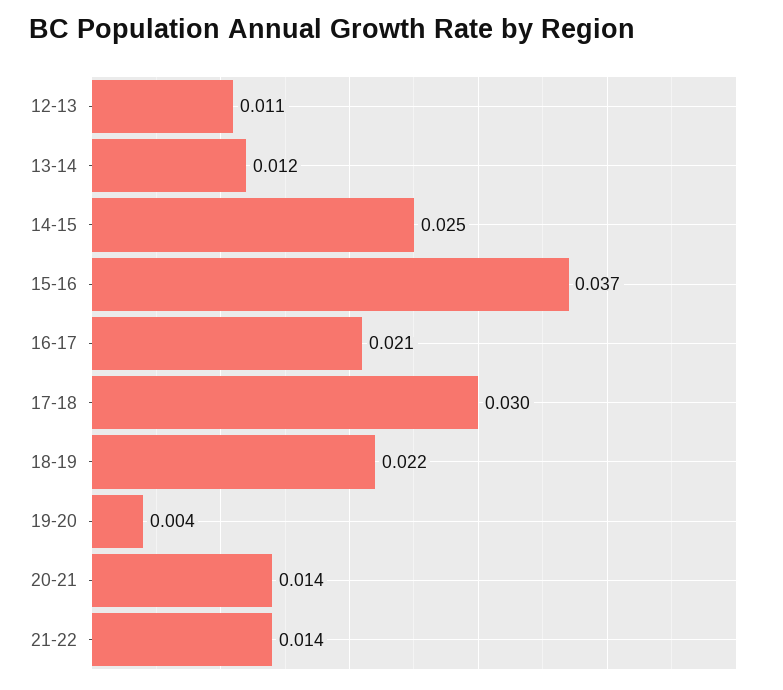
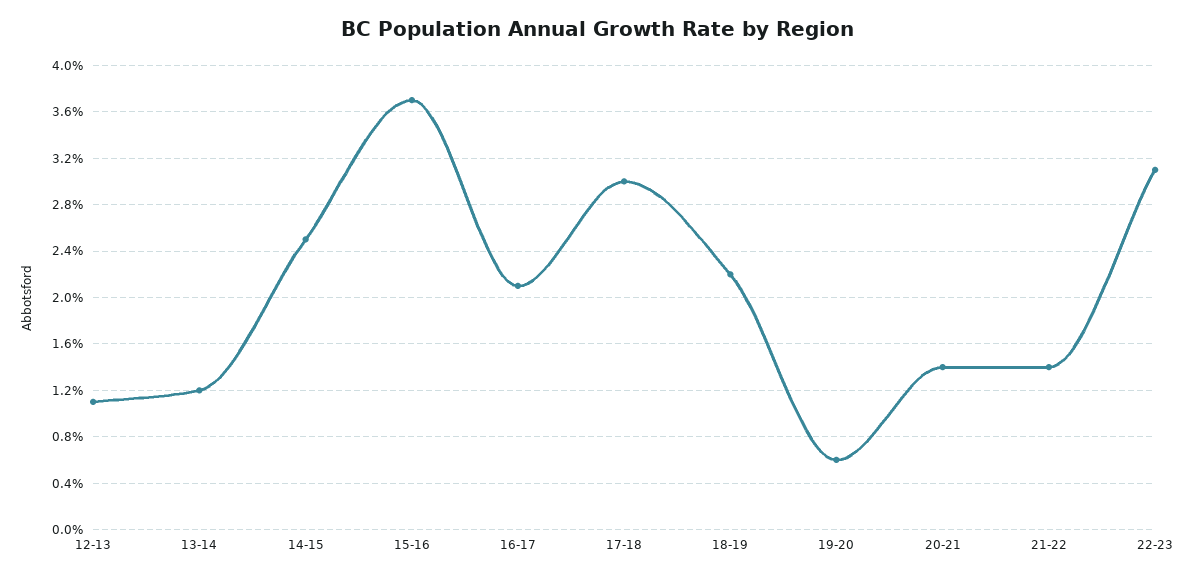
19-20: 0.004 -> 0.006
22-23: none -> 0.031

